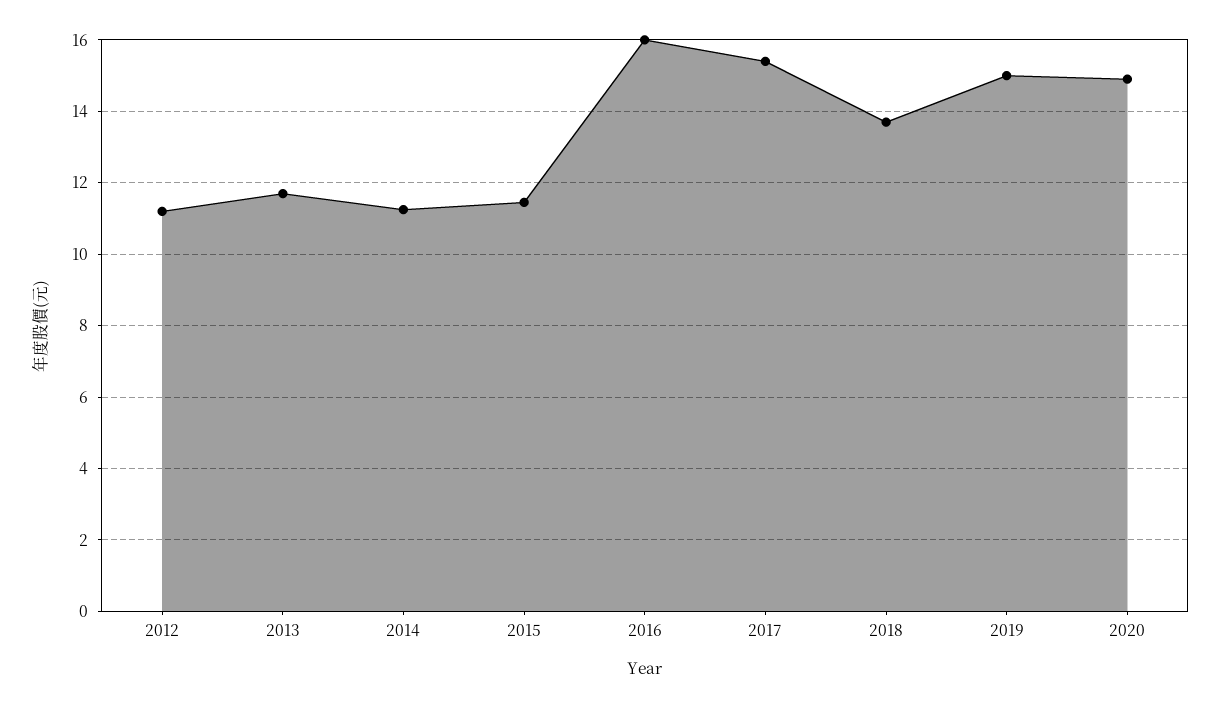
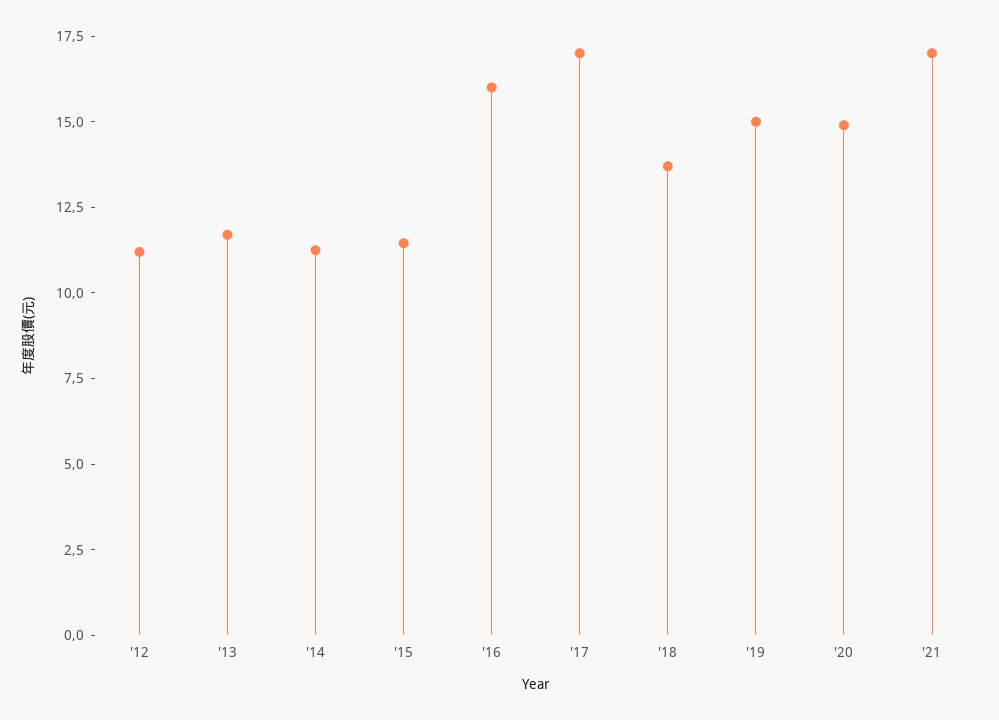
2017: 15.4 -> 17
'21: none -> 17

